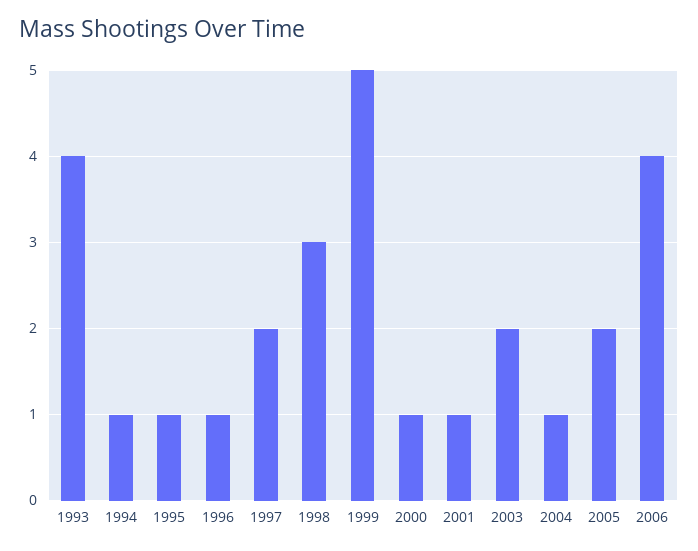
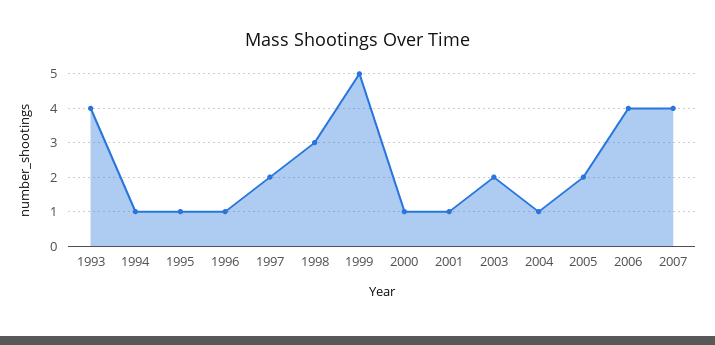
2007: none -> 4

